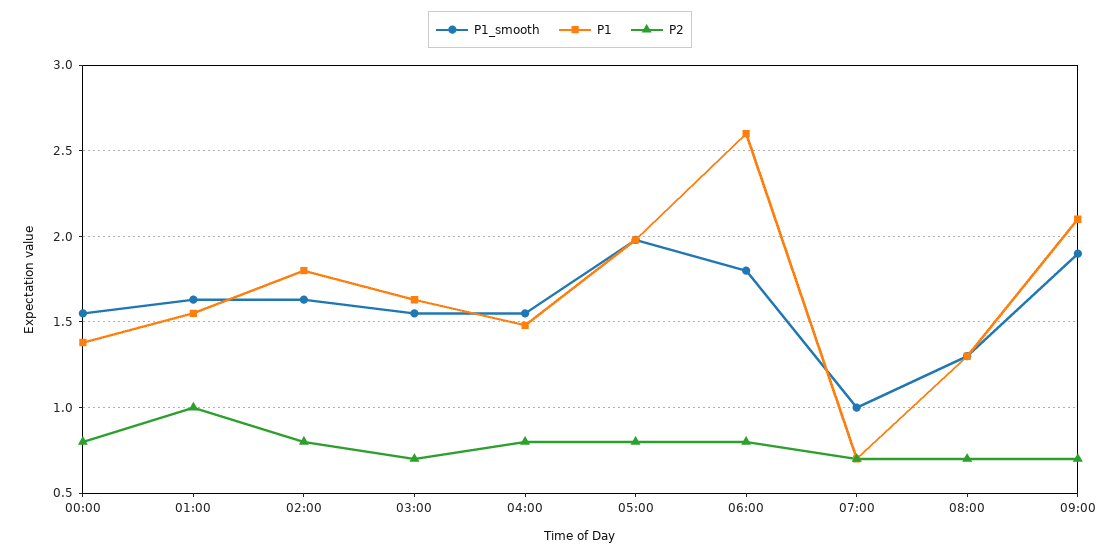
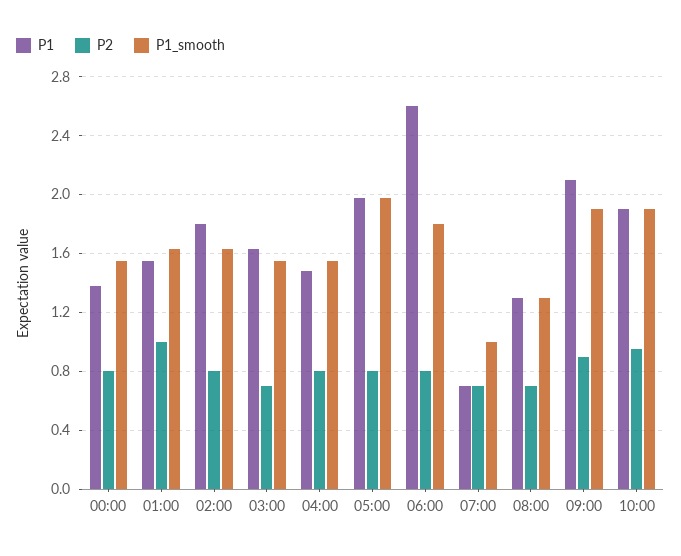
P2, 09:00: 0.7 -> 0.9
P1, 10:00: none -> 1.9
P2, 10:00: none -> 0.95
P1_smooth, 10:00: none -> 1.9

